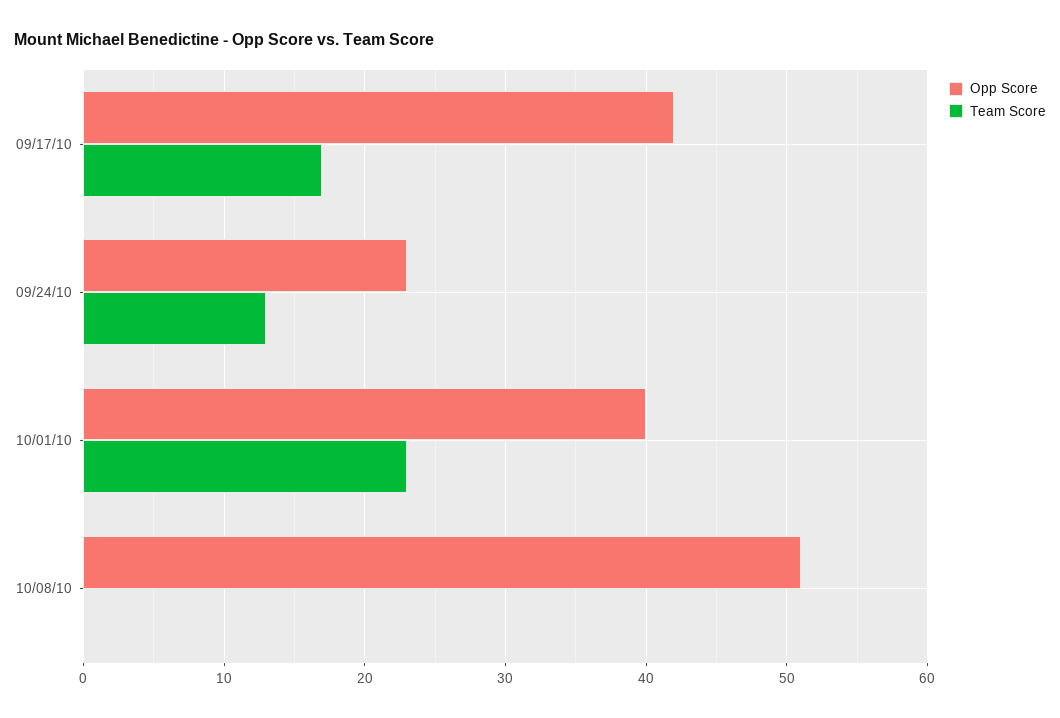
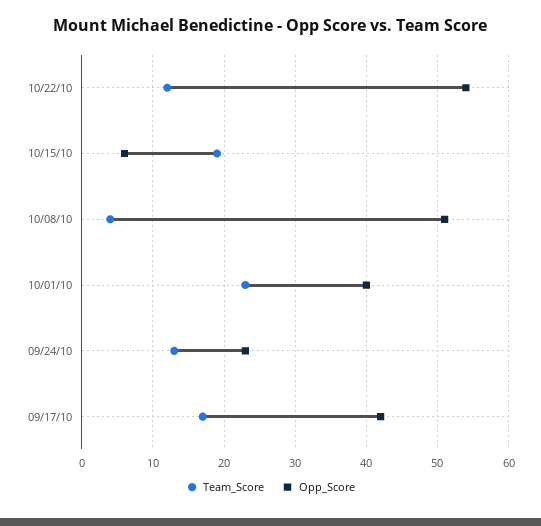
Team Score, 10/08/10: 0 -> 4
Team Score, 10/22/10: none -> 12
Opp Score, 10/22/10: none -> 54
Team Score, 10/15/10: none -> 19
Opp Score, 10/15/10: none -> 6

